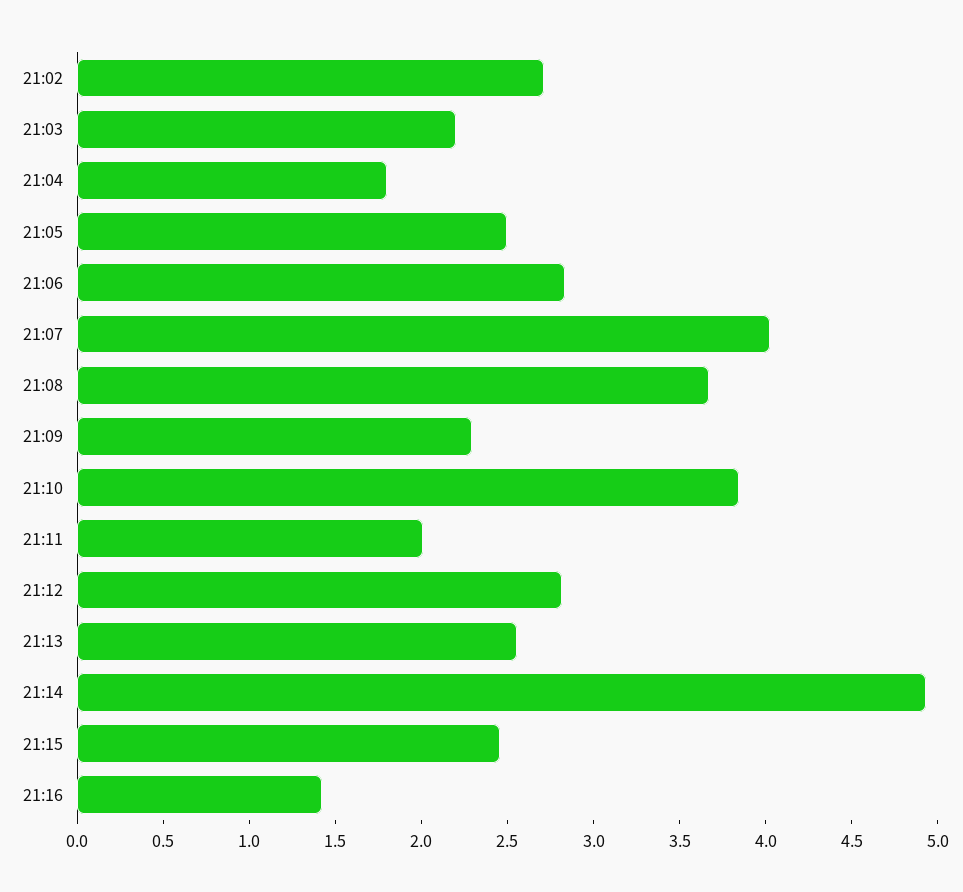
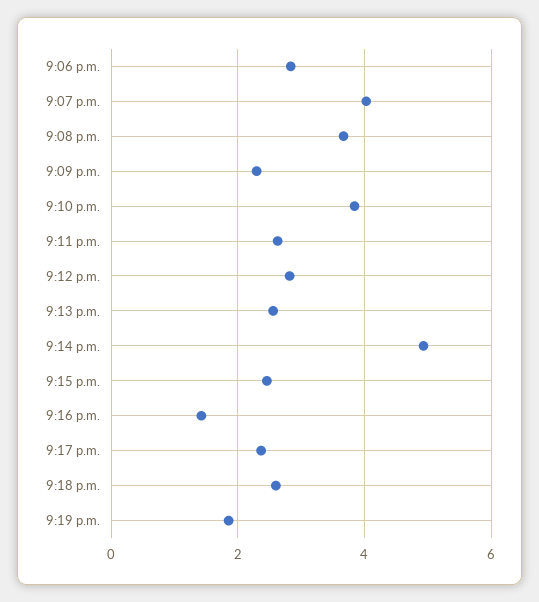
21:02: 2.7 -> none
21:03: 2.2 -> none
21:04: 1.8 -> none
21:05: 2.5 -> none
21:11: 2 -> 2.6
9:17 p.m.: none -> 2.4
9:18 p.m.: none -> 2.6
9:19 p.m.: none -> 1.8

